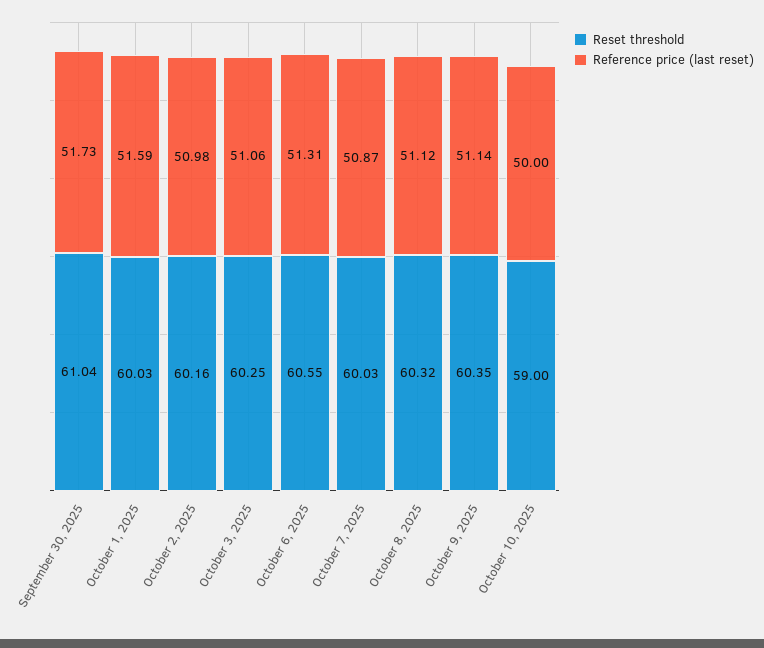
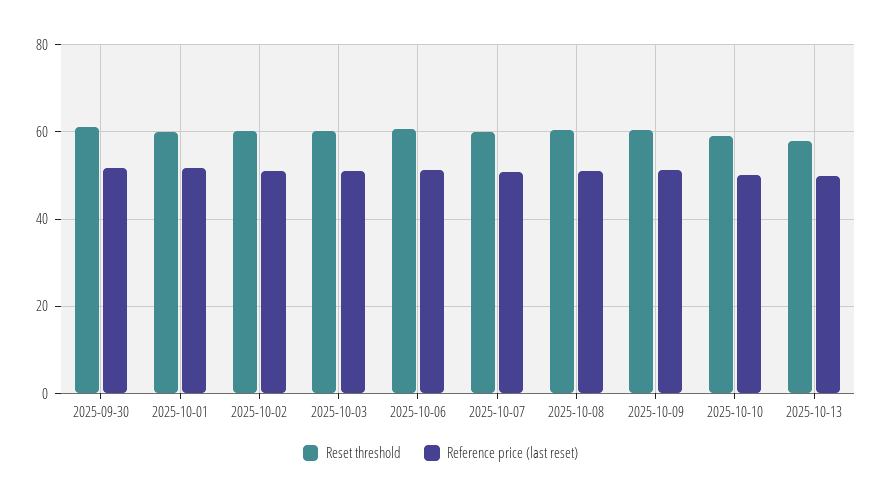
Reset threshold, 2025-10-13: none -> 58
Reference price (last reset), 2025-10-13: none -> 50

